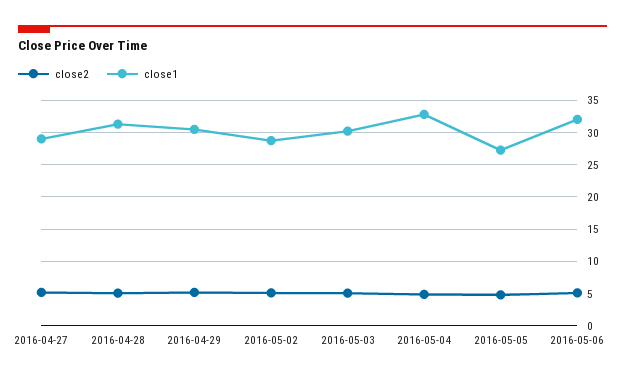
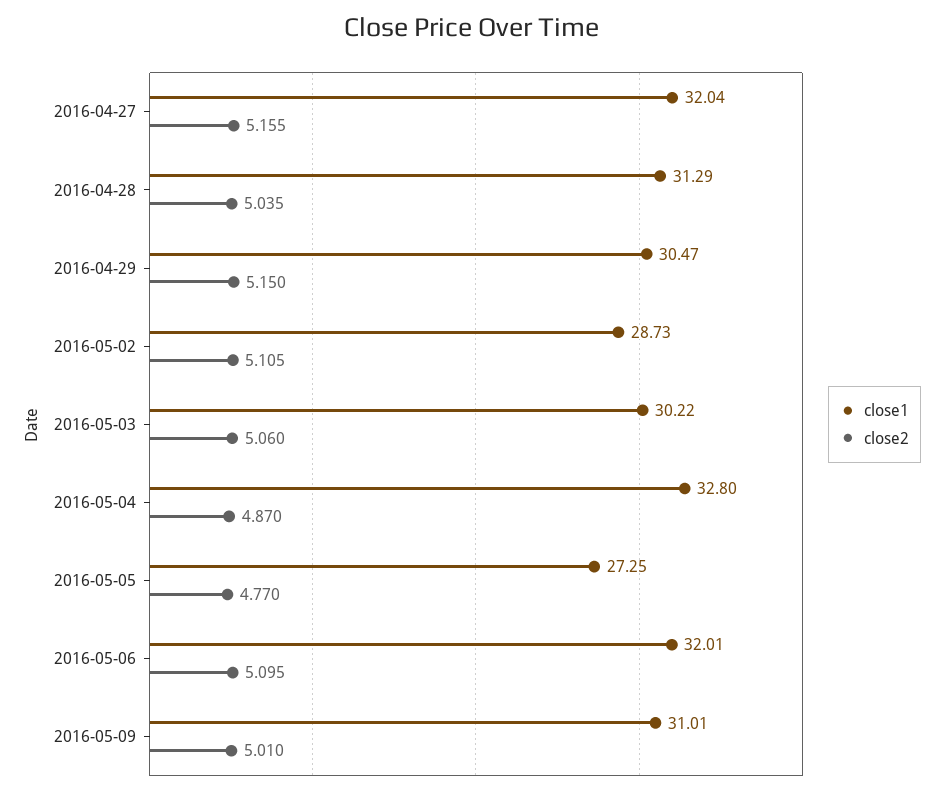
close1, 2016-04-27: 29 -> 32.04
close1, 2016-05-09: none -> 31.01
close2, 2016-05-09: none -> 5.01

